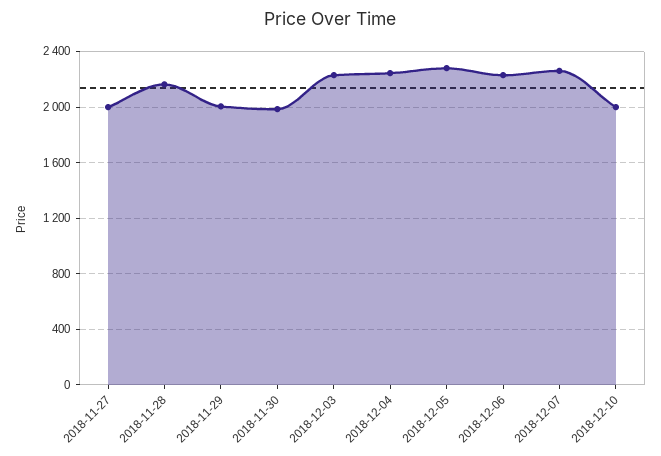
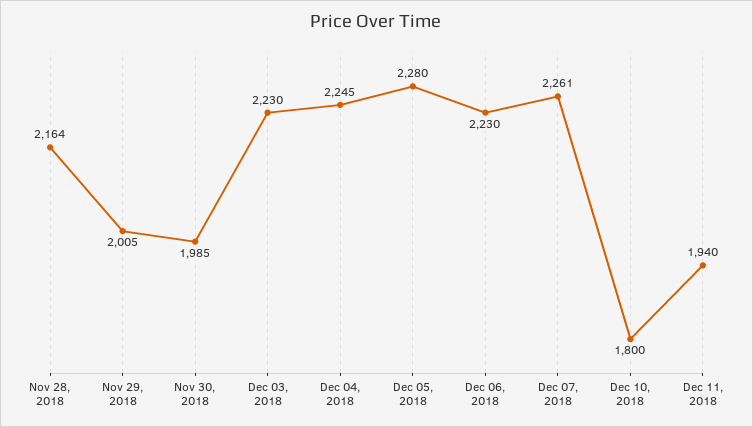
2018-11-27: 2000 -> none
2018-12-10: 2000 -> 1800
Dec 11, 2018: none -> 1940

